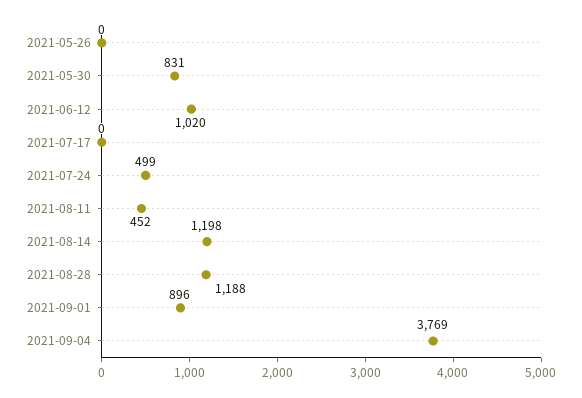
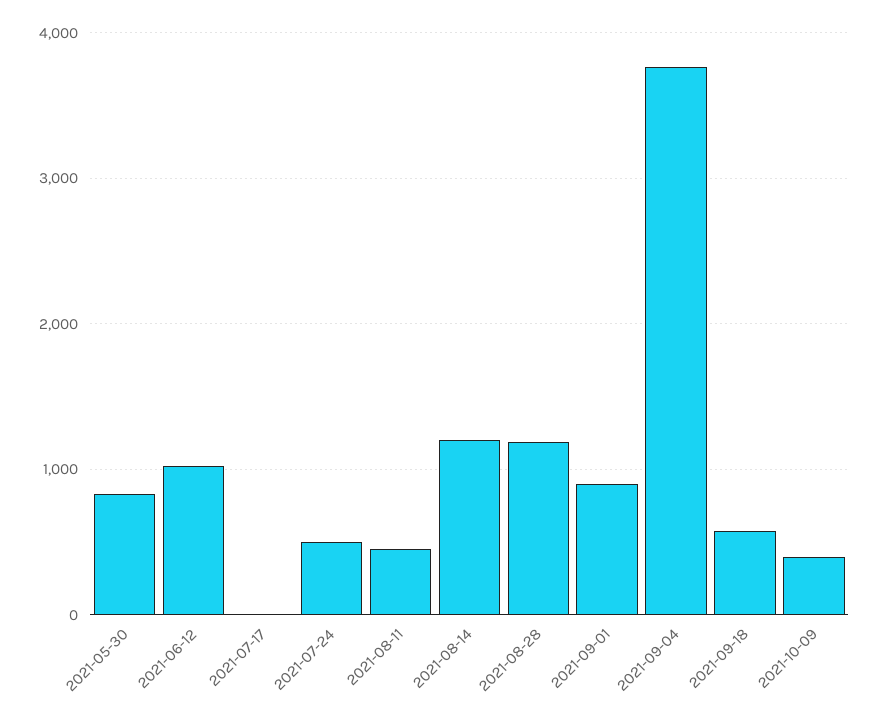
2021-05-26: 0 -> none
2021-09-18: none -> 600
2021-10-09: none -> 400

